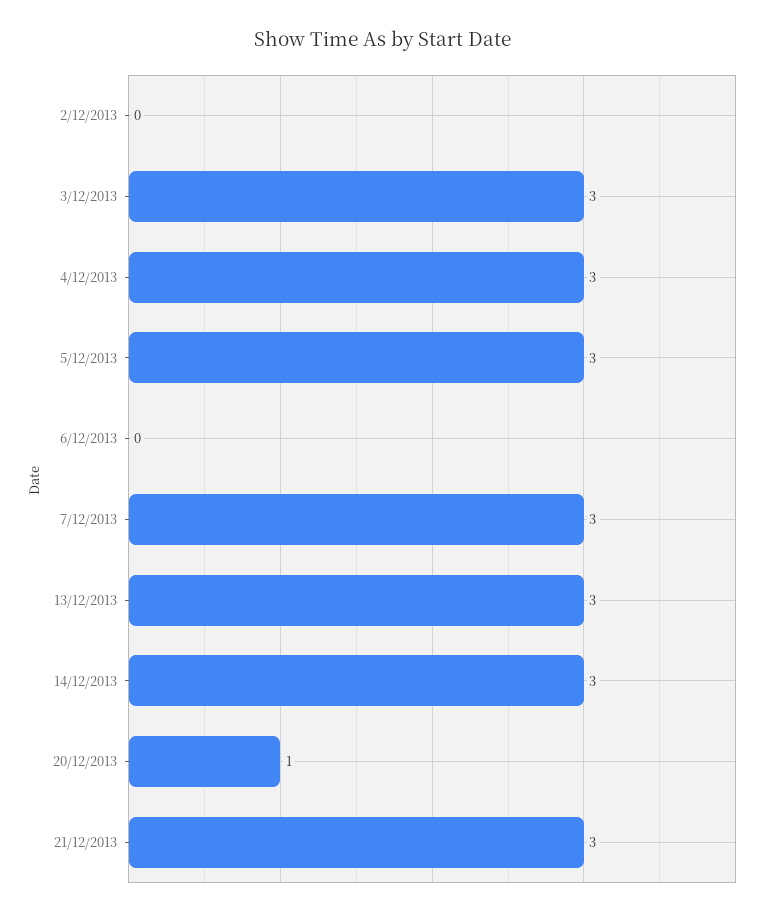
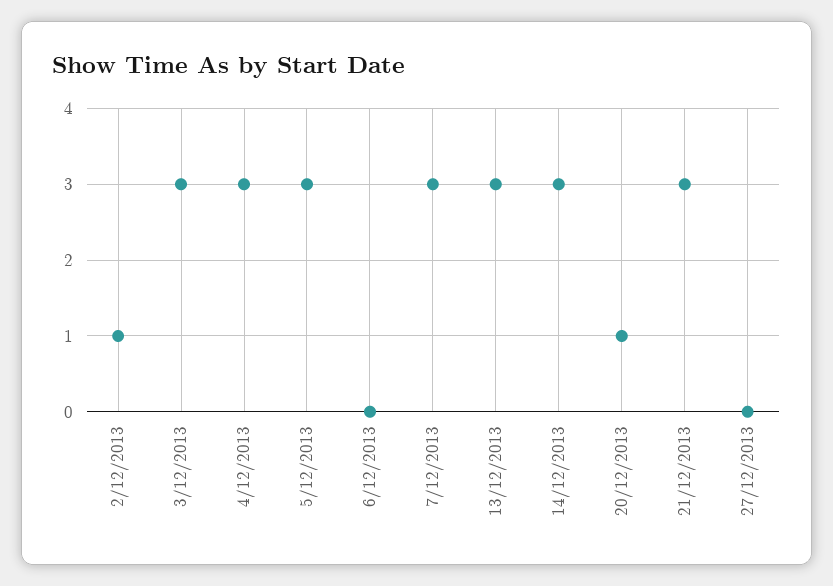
2/12/2013: 0 -> 1
27/12/2013: none -> 0

